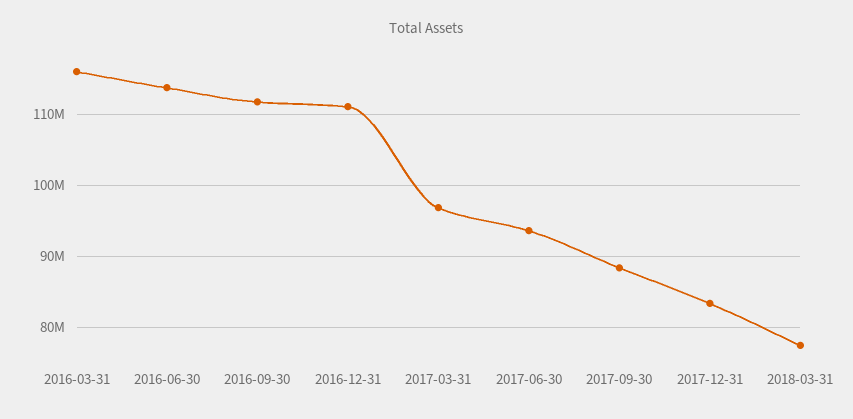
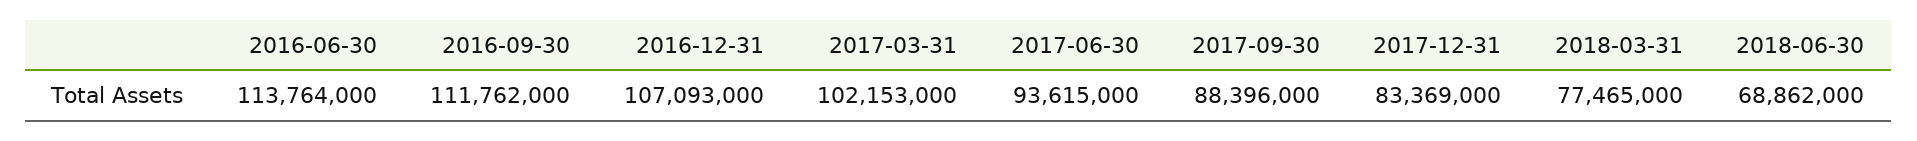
2016-03-31: 116000000 -> none
2016-12-31: 111000000 -> 107093000
2017-03-31: 97000000 -> 102153000
2018-06-30: none -> 68862000

